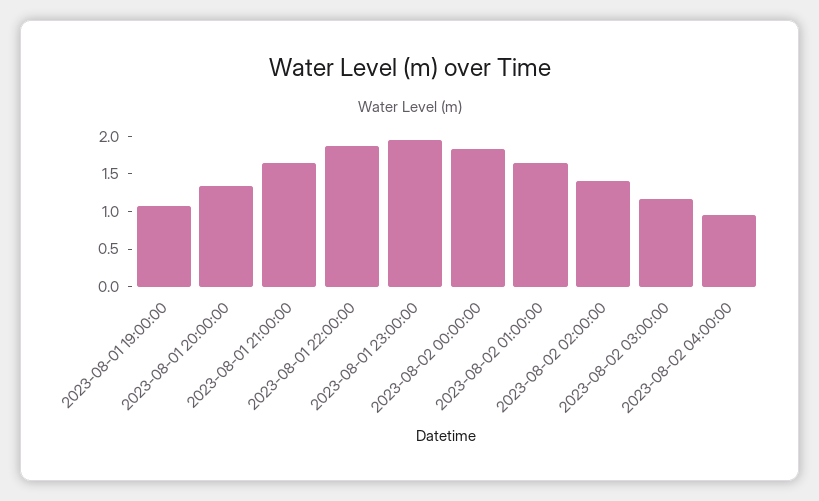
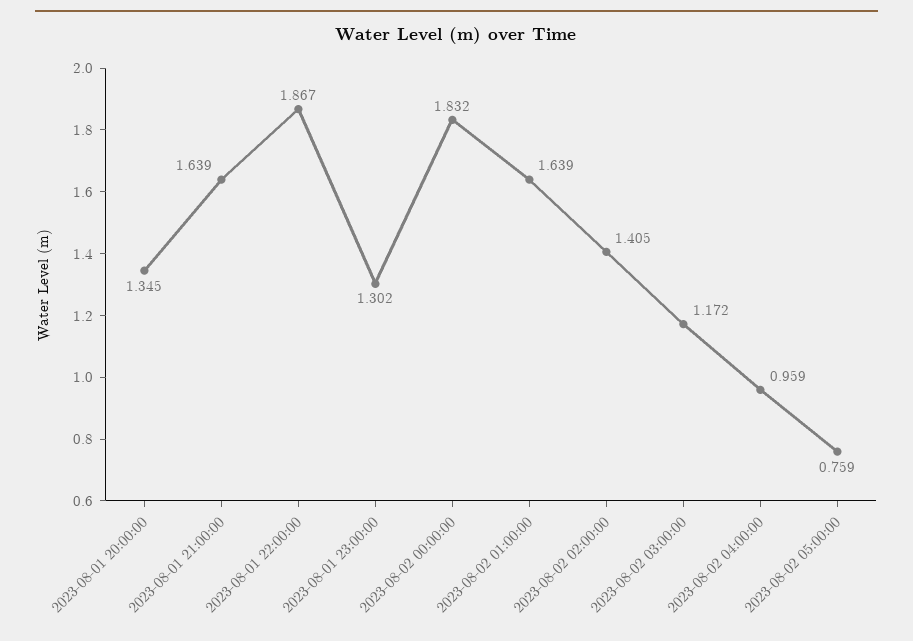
2023-08-01 19:00:00: 1 -> none
2023-08-01 23:00:00: 2 -> 1.302
2023-08-02 05:00:00: none -> 0.759

